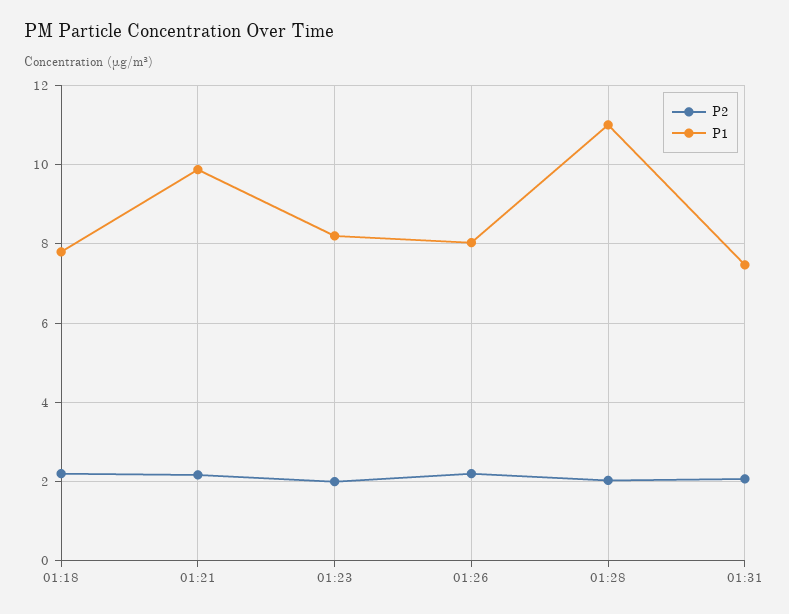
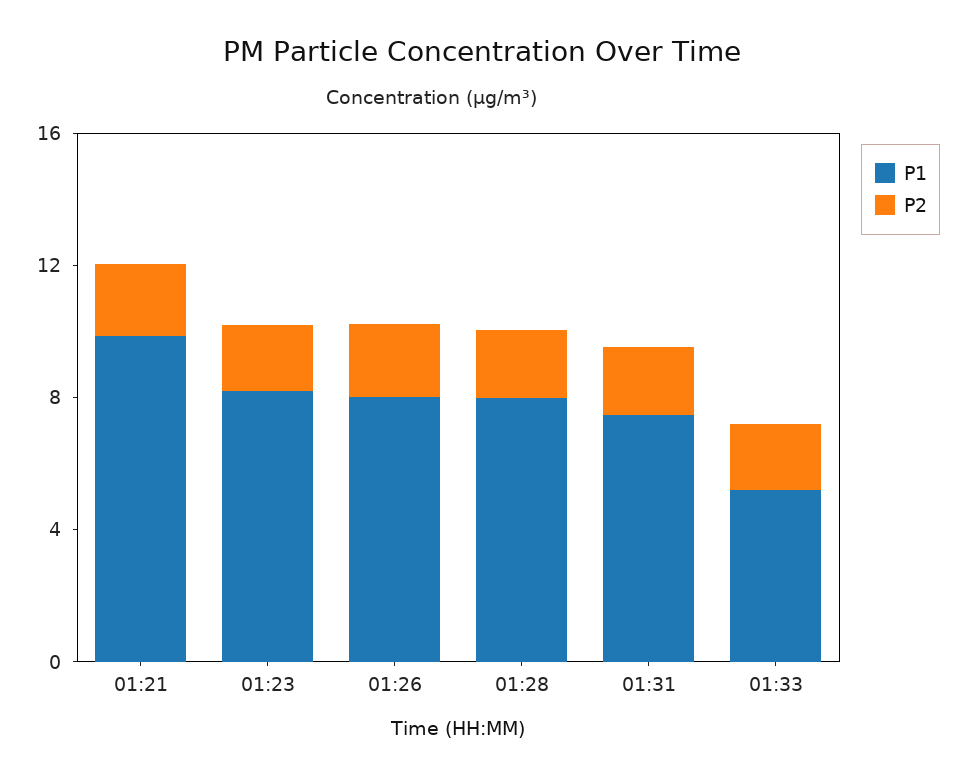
P2, 01:18: 2.2 -> none
P1, 01:18: 7.8 -> none
P1, 01:28: 11 -> 8
P1, 01:33: none -> 5
P2, 01:33: none -> 2

